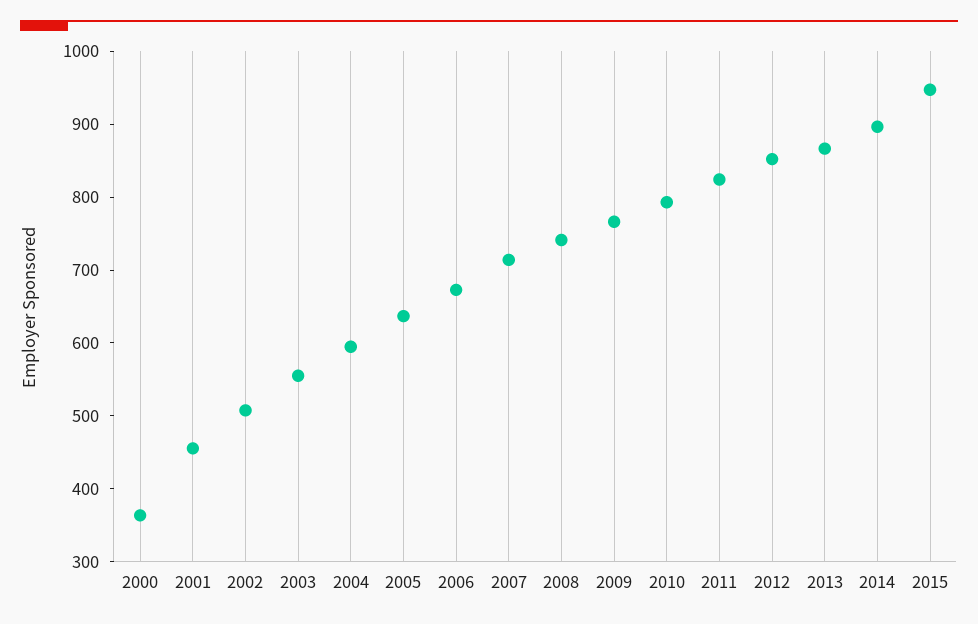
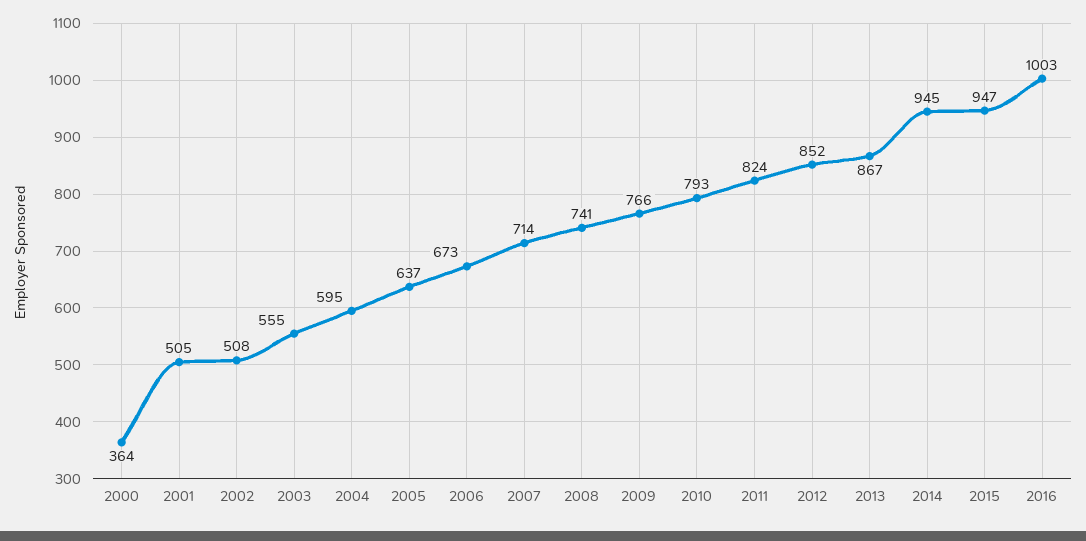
2001: 460 -> 505
2014: 900 -> 945
2016: none -> 1003

